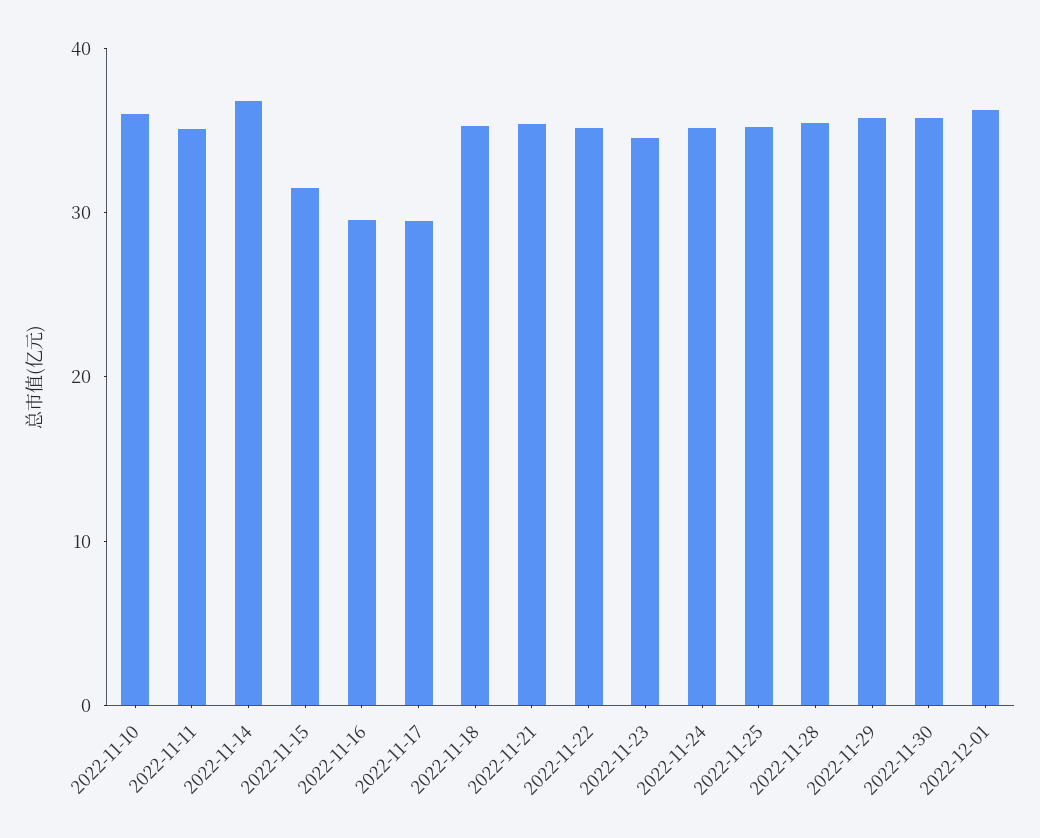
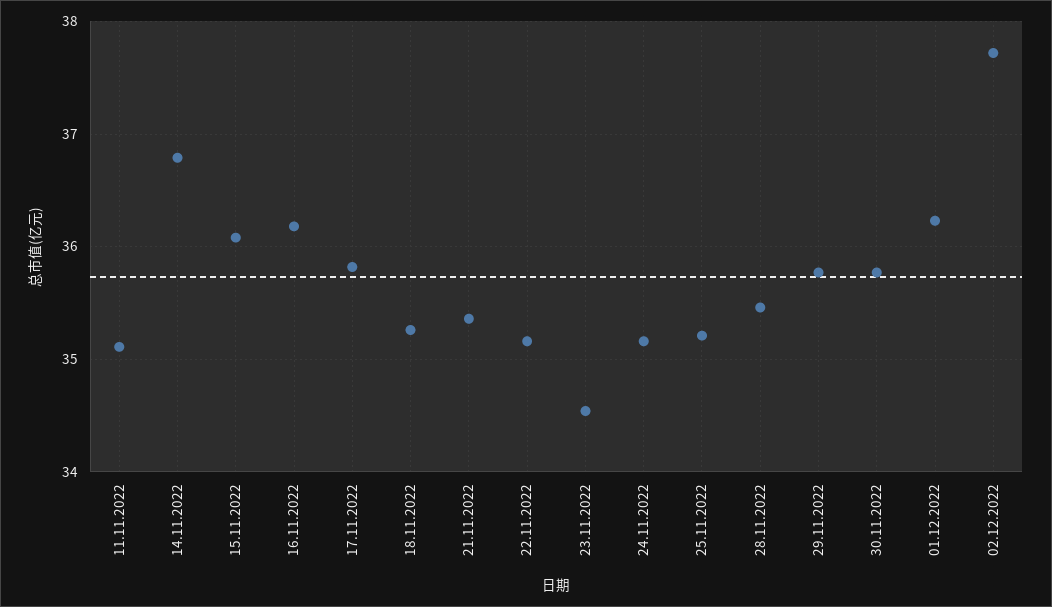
2022-11-10: 36 -> none
2022-11-15: 32 -> 36.1
2022-11-16: 30 -> 36.2
2022-11-17: 30 -> 35.8
02.12.2022: none -> 37.7

